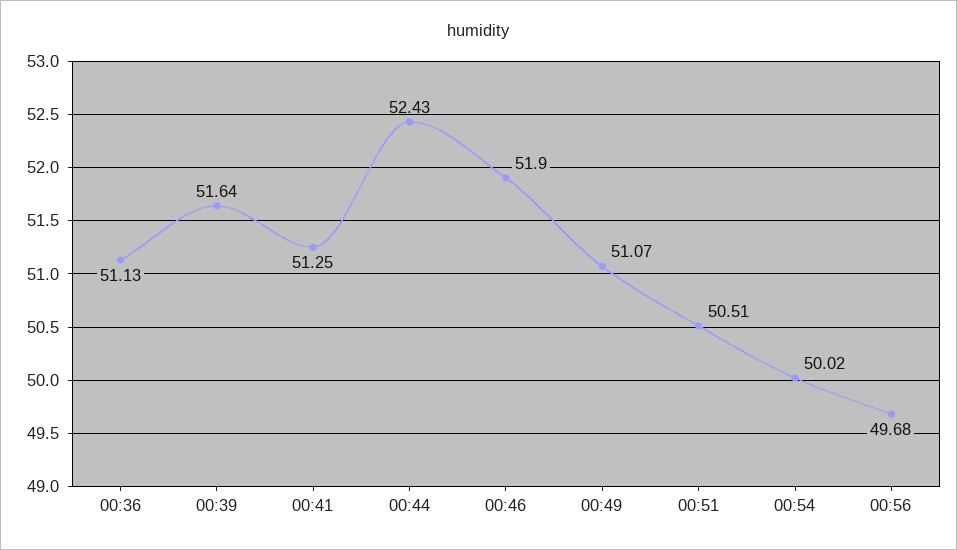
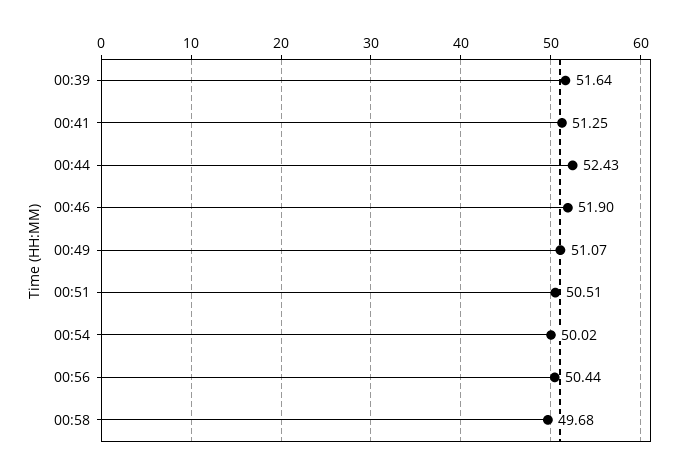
00:36: 51.13 -> none
00:56: 49.68 -> 50.44
00:58: none -> 49.68

